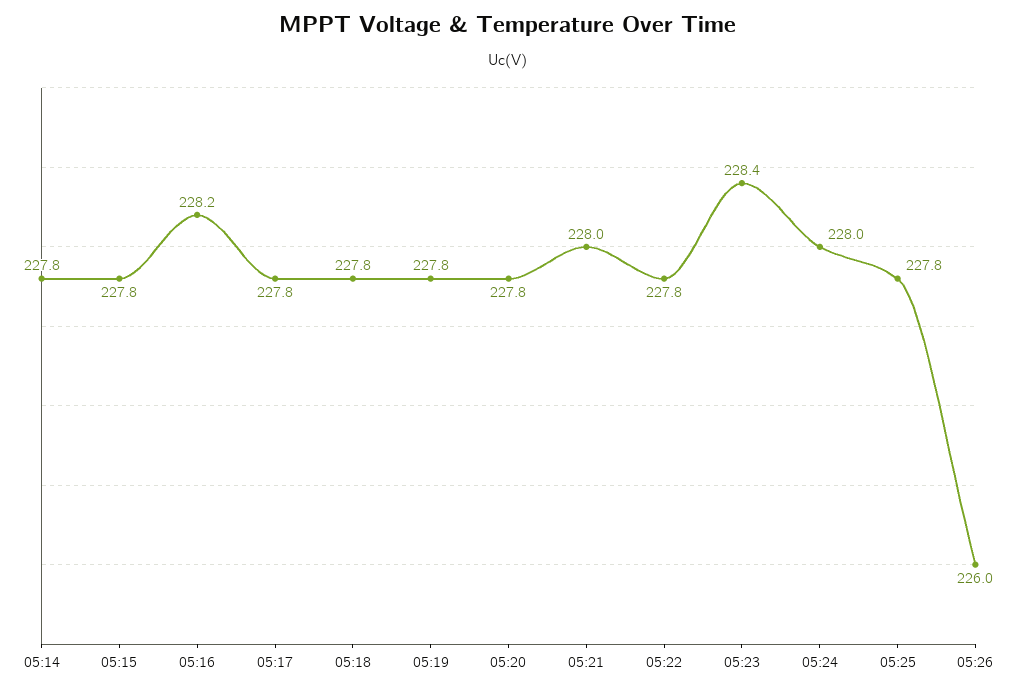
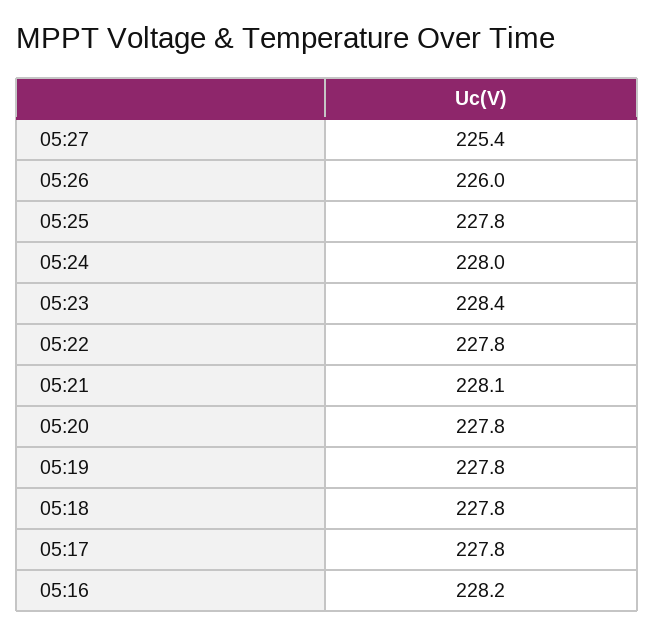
05:14: 227.8 -> none
05:15: 227.8 -> none
05:21: 228 -> 228.1
05:27: none -> 225.4

